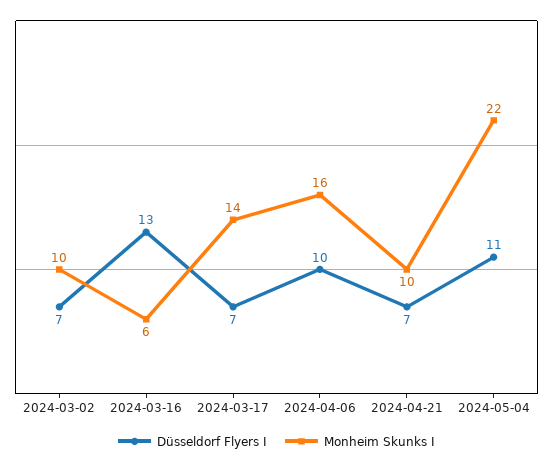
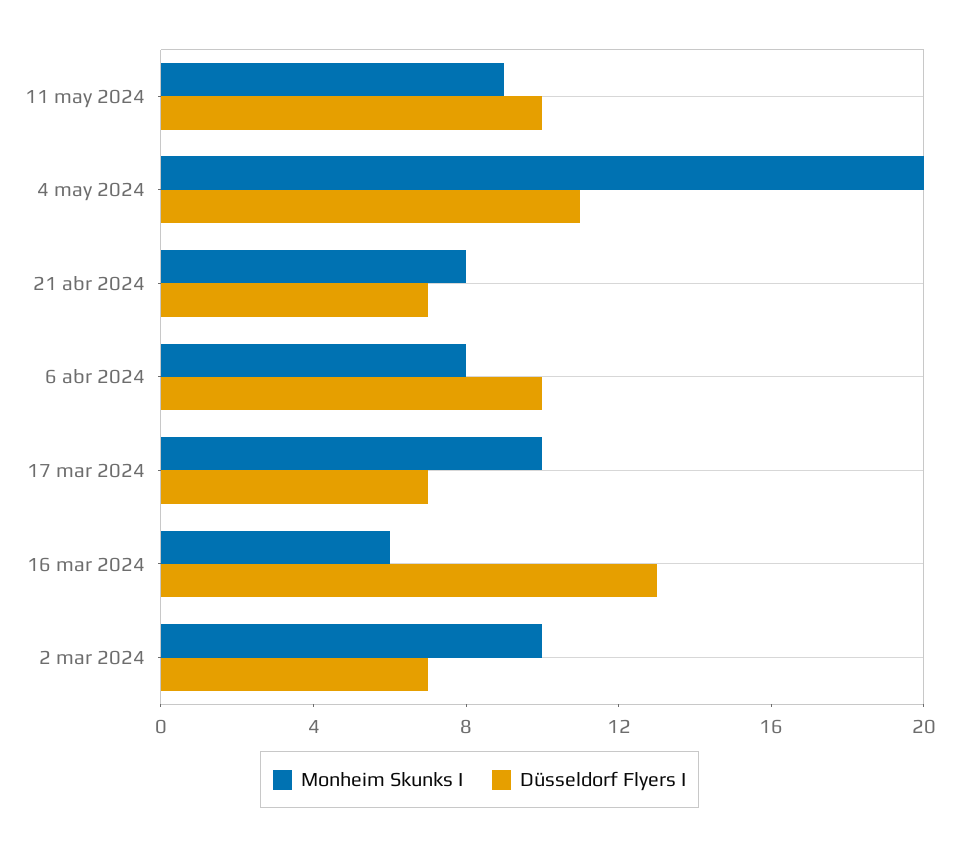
Monheim Skunks I, 2024-03-17: 14 -> 10
Monheim Skunks I, 2024-04-06: 16 -> 8
Monheim Skunks I, 2024-04-21: 10 -> 8
Monheim Skunks I, 2024-05-04: 22 -> 20
Monheim Skunks I, 11 may 2024: none -> 9
Düsseldorf Flyers I, 11 may 2024: none -> 10

